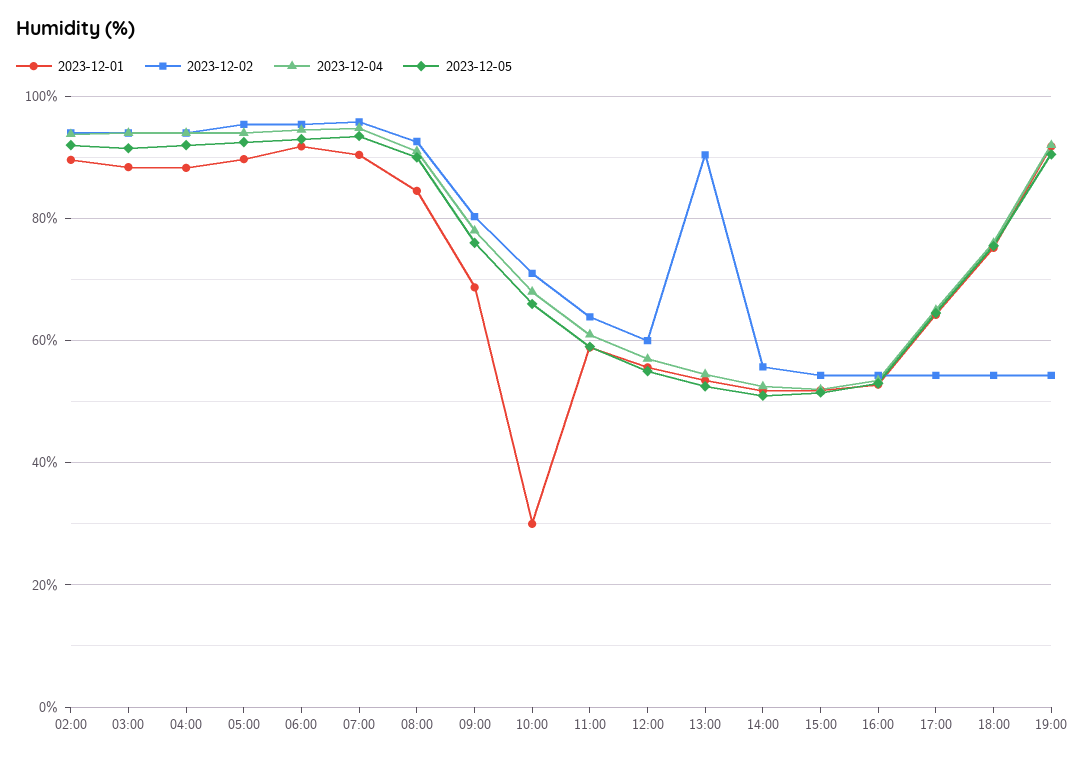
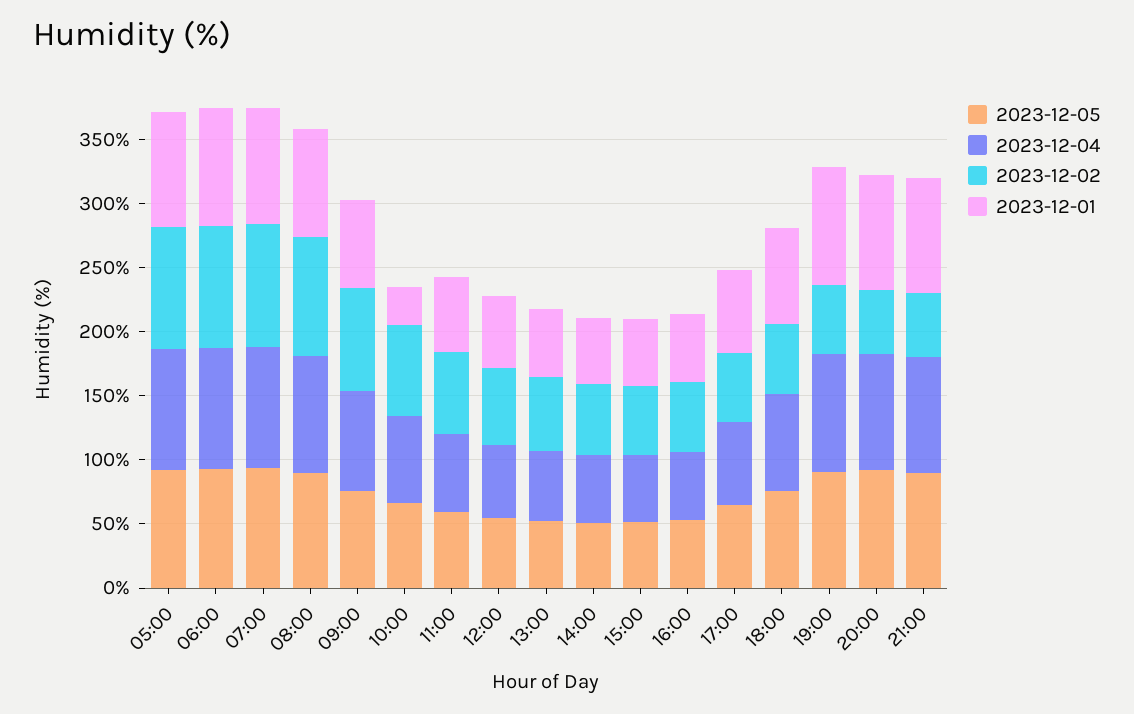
2023-12-01, 02:00: 90 -> none
2023-12-02, 02:00: 94 -> none
2023-12-04, 02:00: 94 -> none
2023-12-05, 02:00: 92 -> none
2023-12-01, 03:00: 88 -> none
2023-12-02, 03:00: 94 -> none
2023-12-04, 03:00: 94 -> none
2023-12-05, 03:00: 92 -> none
2023-12-01, 04:00: 88 -> none
2023-12-02, 04:00: 94 -> none
2023-12-04, 04:00: 94 -> none
2023-12-05, 04:00: 92 -> none
2023-12-02, 13:00: 90 -> 60
2023-12-05, 20:00: none -> 90
2023-12-04, 20:00: none -> 90
2023-12-02, 20:00: none -> 50
2023-12-01, 20:00: none -> 90
2023-12-05, 21:00: none -> 90
2023-12-04, 21:00: none -> 90
2023-12-02, 21:00: none -> 50
2023-12-01, 21:00: none -> 90

